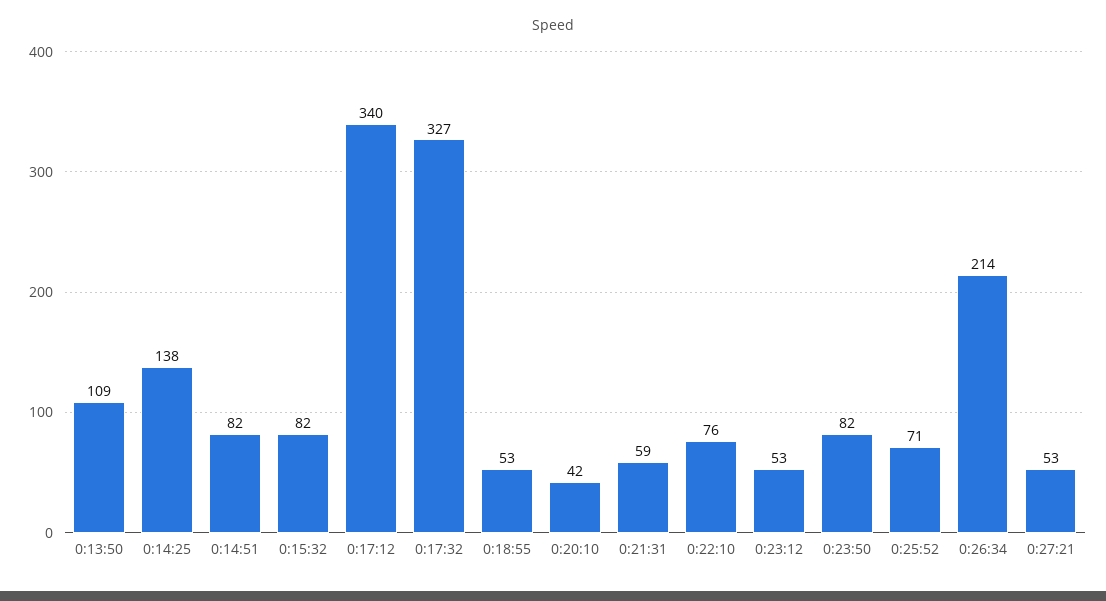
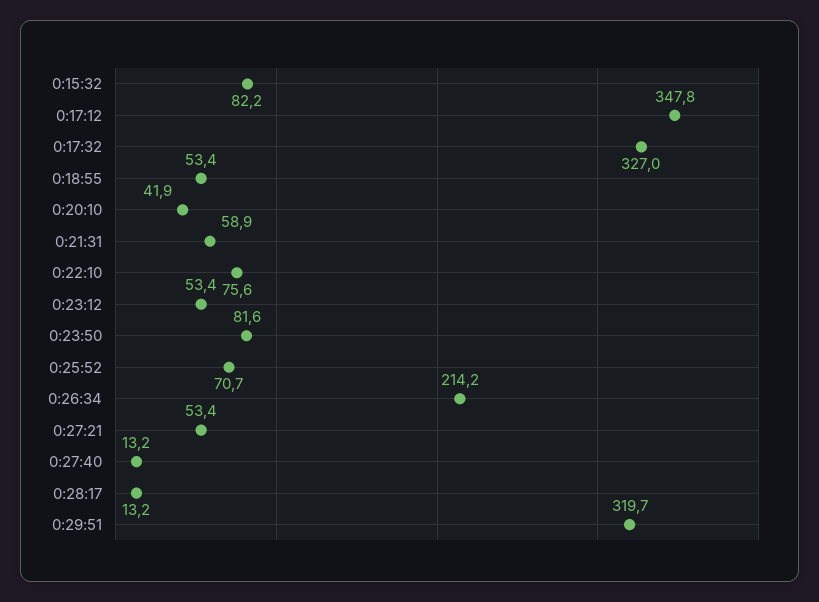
0:13:50: 109 -> none
0:14:25: 138 -> none
0:14:51: 82 -> none
0:17:12: 340 -> 347.8
0:27:40: none -> 13.2
0:28:17: none -> 13.2
0:29:51: none -> 319.7

